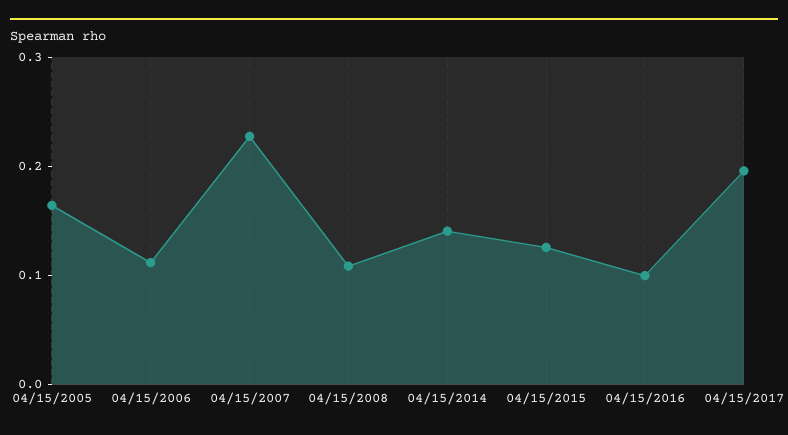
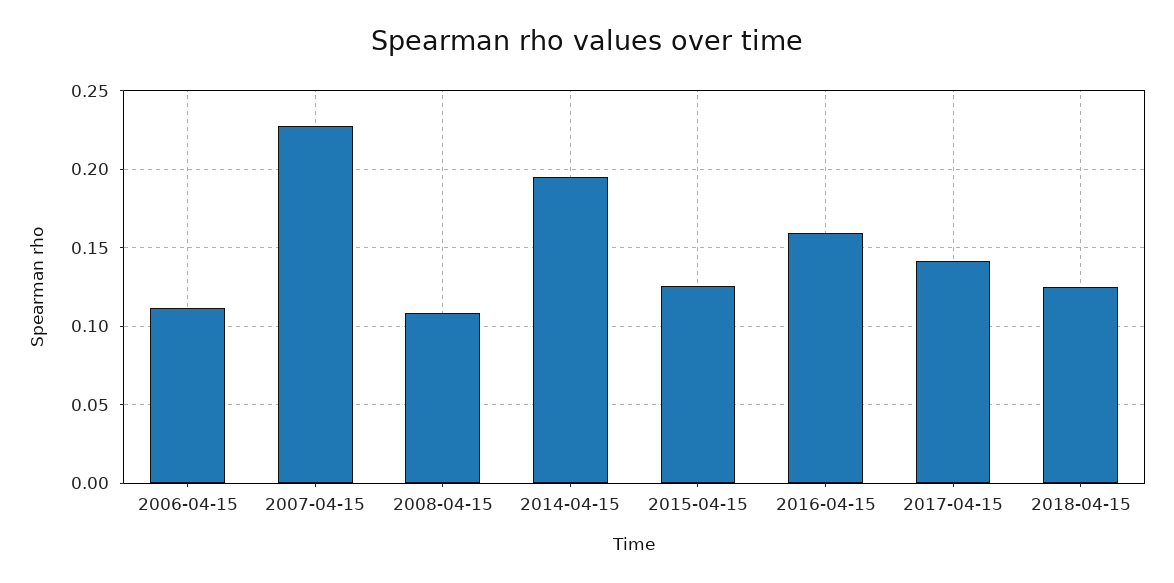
04/15/2005: 0.16 -> none
04/15/2014: 0.14 -> 0.195
04/15/2016: 0.1 -> 0.16
04/15/2017: 0.2 -> 0.14
2018-04-15: none -> 0.125

